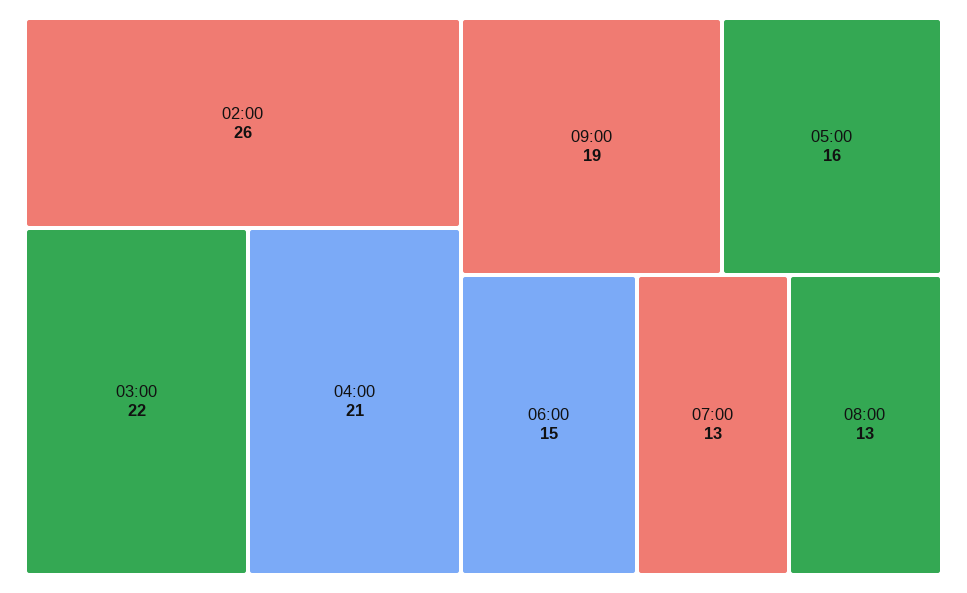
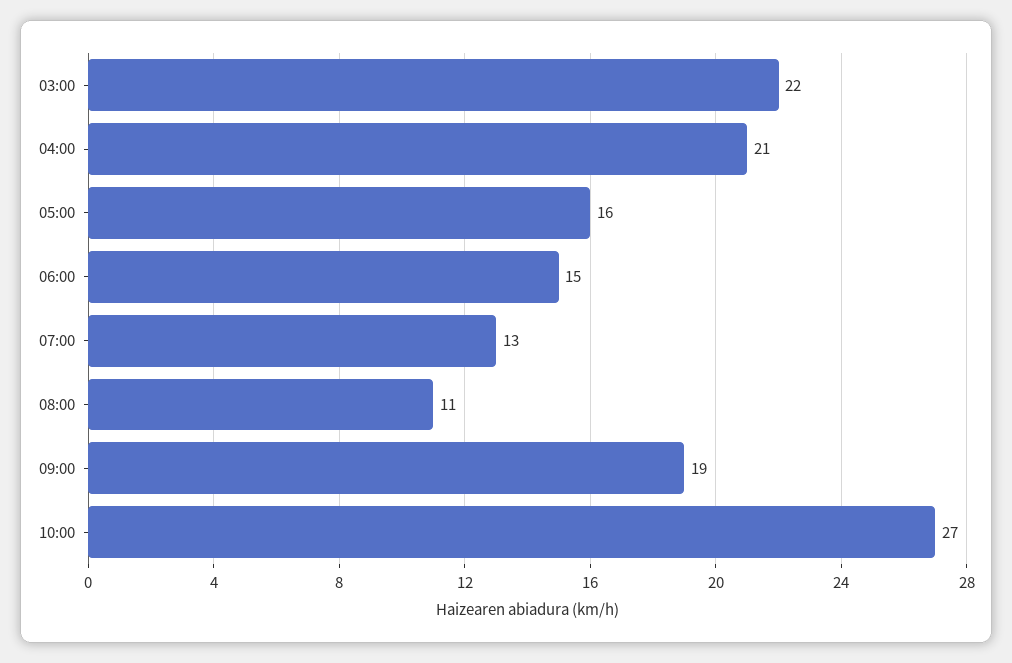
02:00: 26 -> none
08:00: 13 -> 11
10:00: none -> 27

